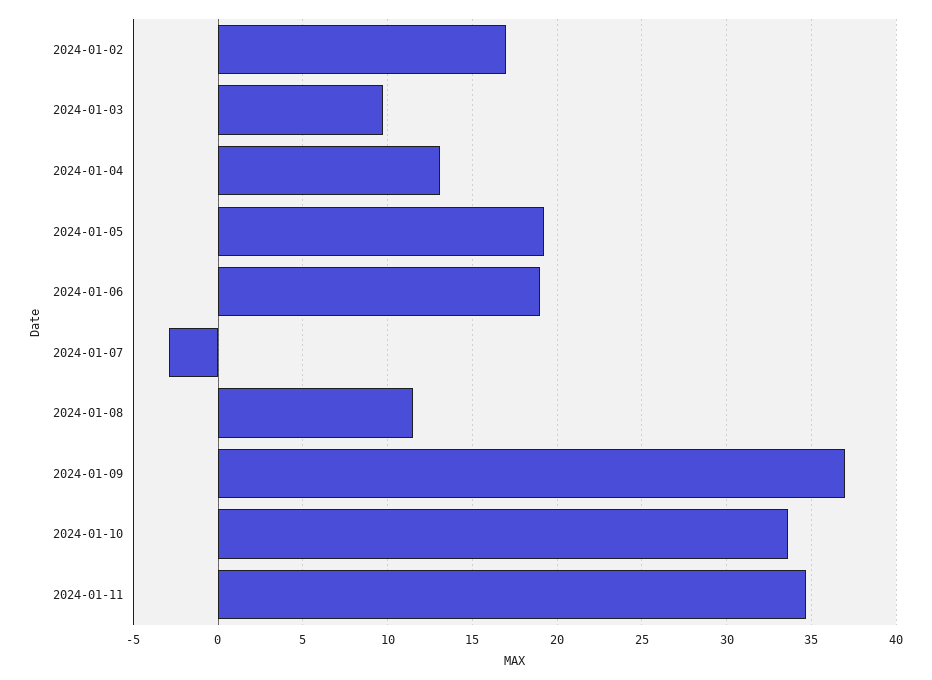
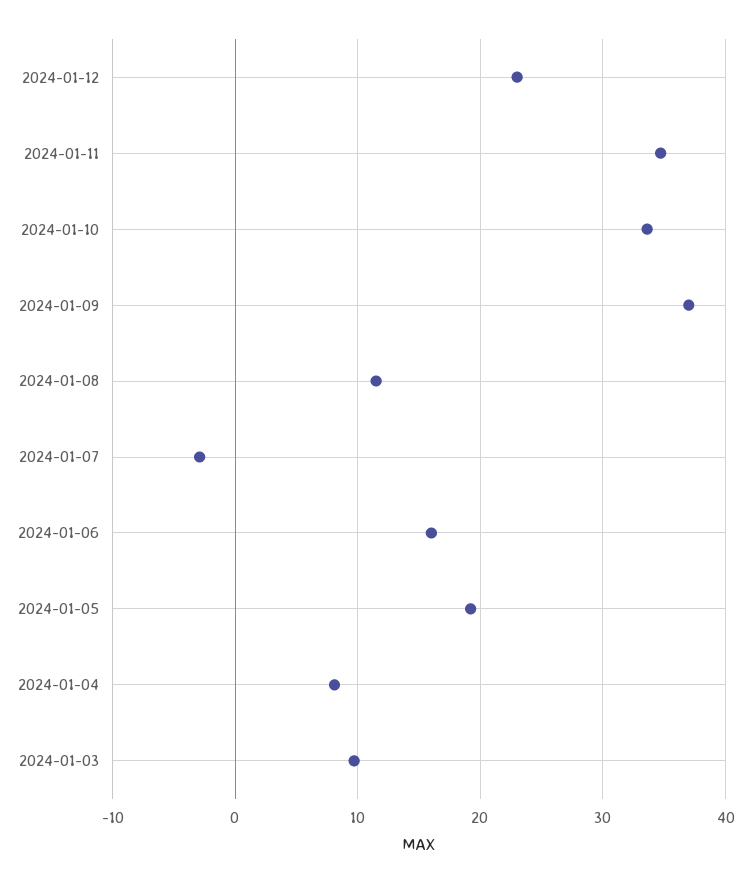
2024-01-02: 17 -> none
2024-01-04: 13 -> 8
2024-01-06: 19 -> 16
2024-01-12: none -> 23

